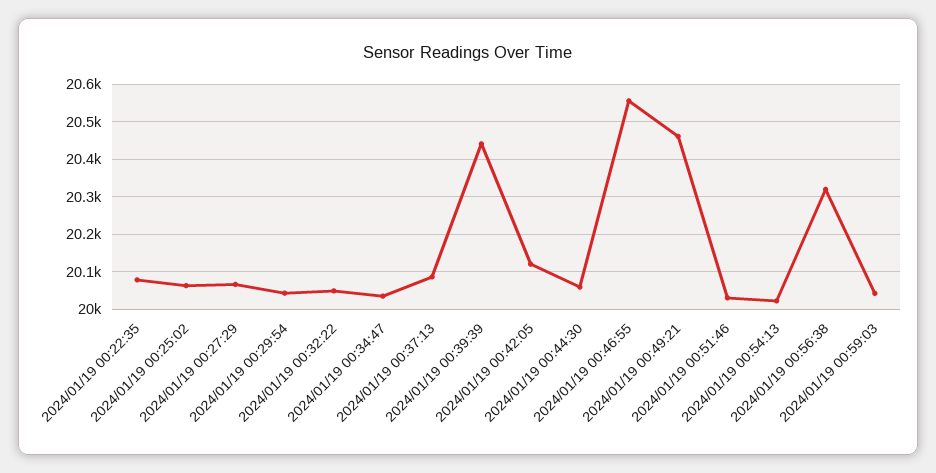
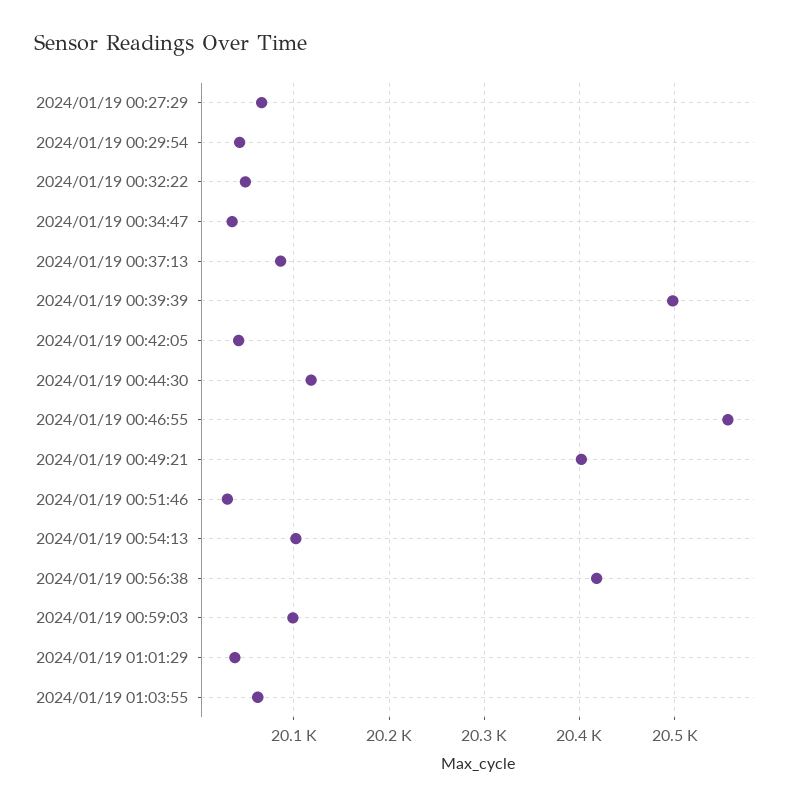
2024/01/19 00:22:35: 20080 -> none
2024/01/19 00:25:02: 20060 -> none
2024/01/19 00:39:39: 20440 -> 20500
2024/01/19 00:42:05: 20120 -> 20040
2024/01/19 00:44:30: 20060 -> 20120
2024/01/19 00:49:21: 20460 -> 20400
2024/01/19 00:54:13: 20020 -> 20100
2024/01/19 00:56:38: 20320 -> 20420
2024/01/19 00:59:03: 20040 -> 20100
2024/01/19 01:01:29: none -> 20040
2024/01/19 01:03:55: none -> 20060

